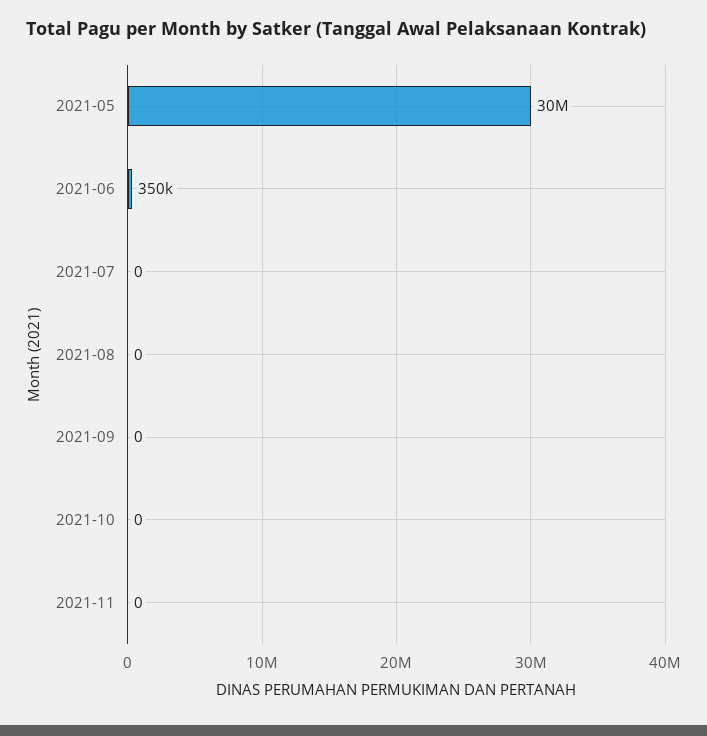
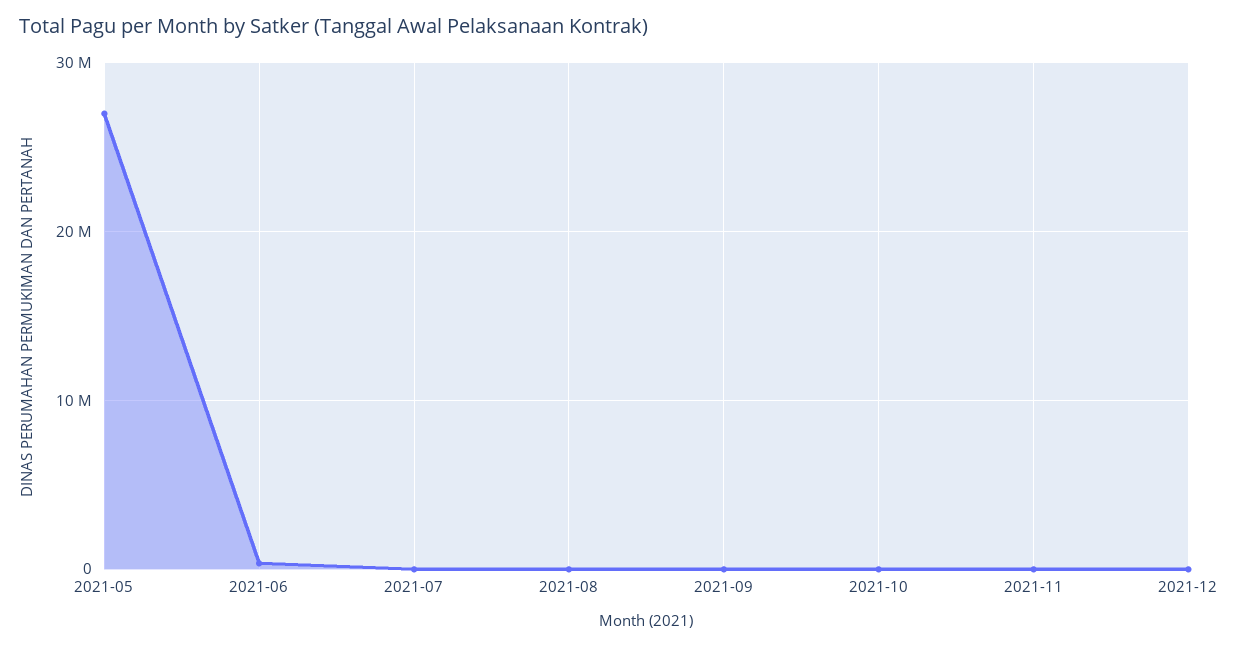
2021-05: 30000000 -> 27000000
2021-12: none -> 0

